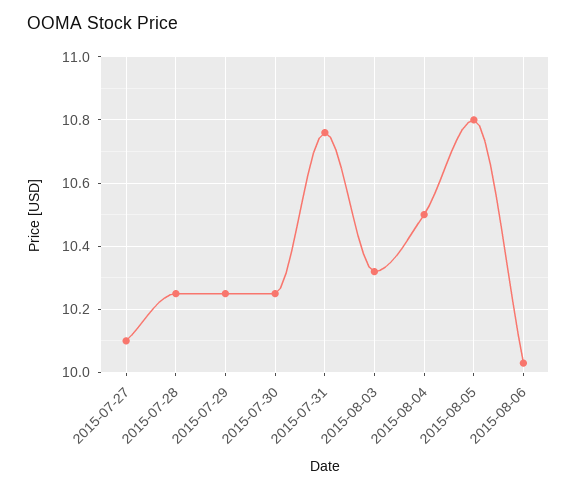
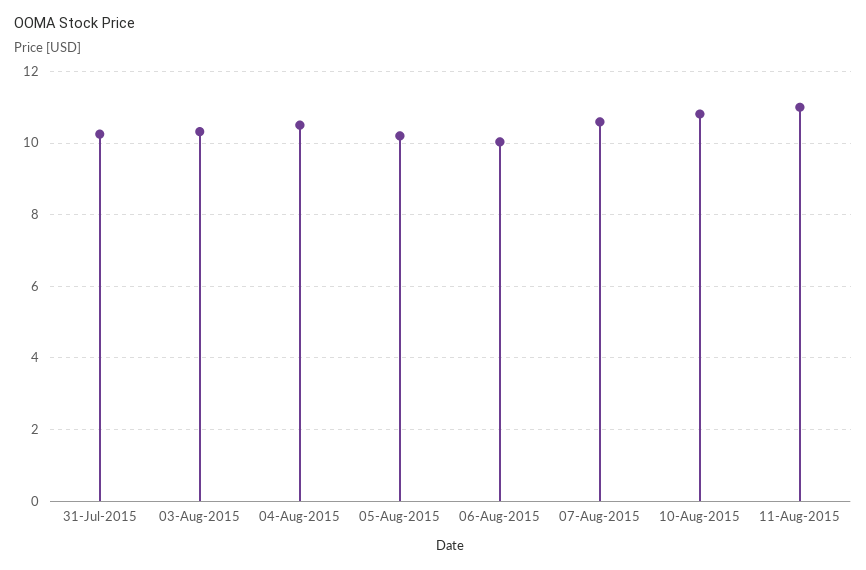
2015-07-27: 10.1 -> none
2015-07-28: 10.25 -> none
2015-07-29: 10.25 -> none
2015-07-30: 10.25 -> none
2015-07-31: 10.75 -> 10.2
2015-08-05: 10.8 -> 10.2
07-Aug-2015: none -> 10.6
10-Aug-2015: none -> 10.8
11-Aug-2015: none -> 11

